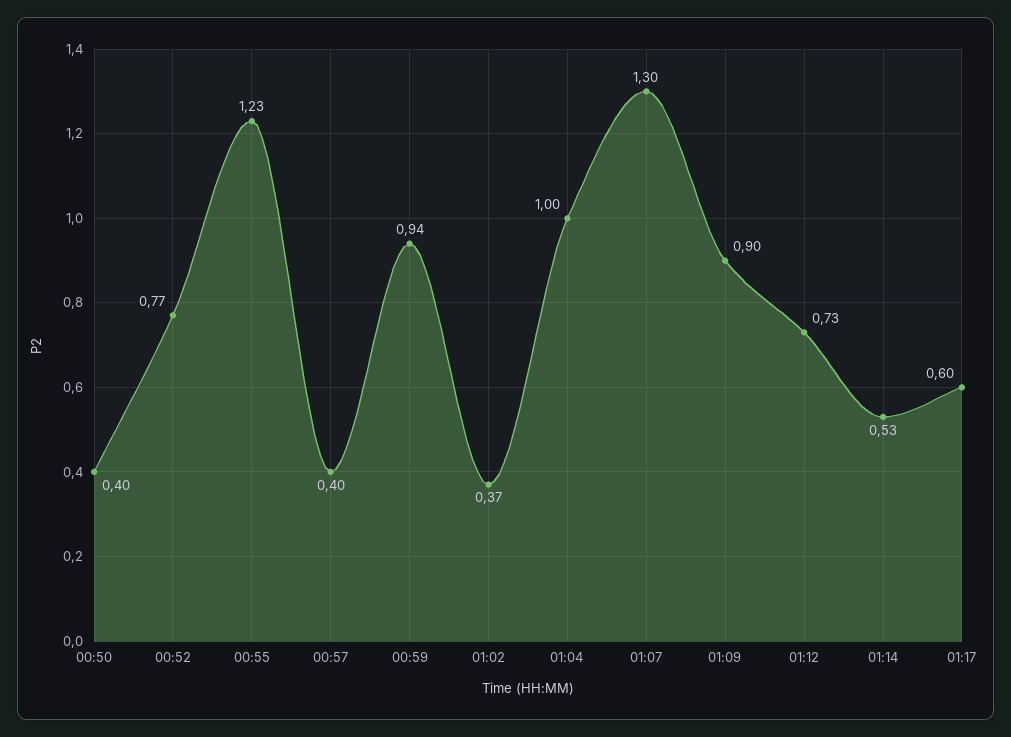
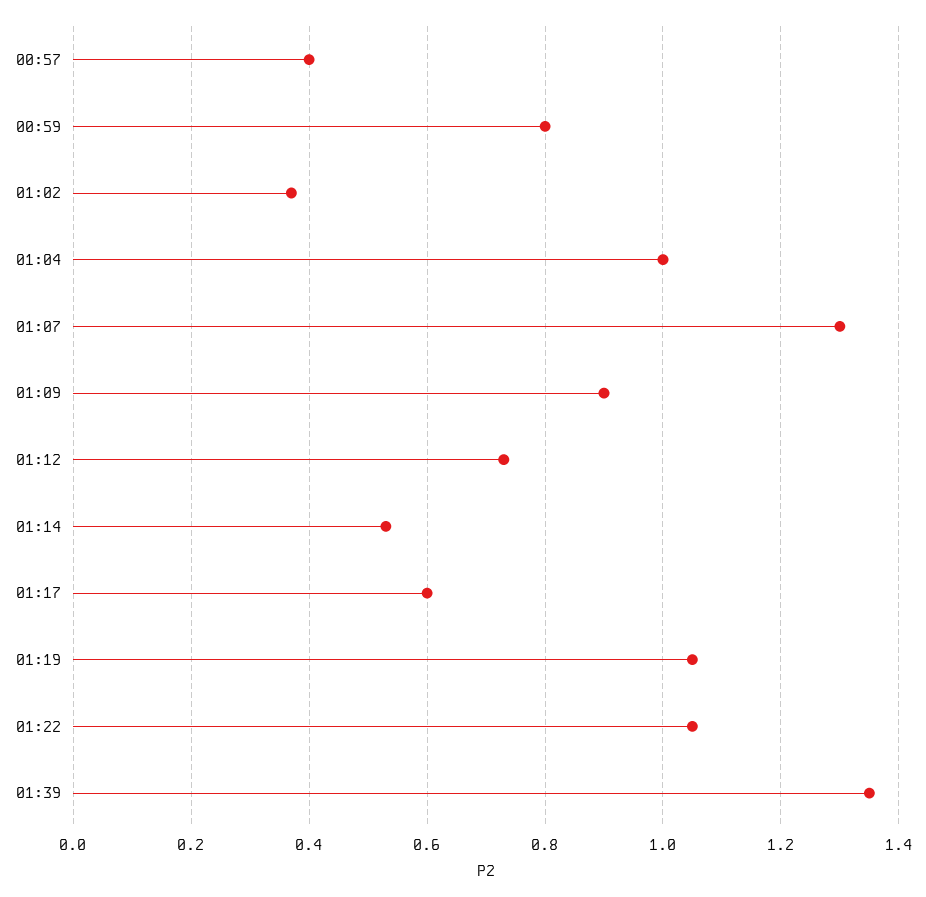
00:50: 0.4 -> none
00:52: 0.77 -> none
00:55: 1.23 -> none
00:59: 0.94 -> 0.8
01:19: none -> 1.05
01:22: none -> 1.05
01:39: none -> 1.35

